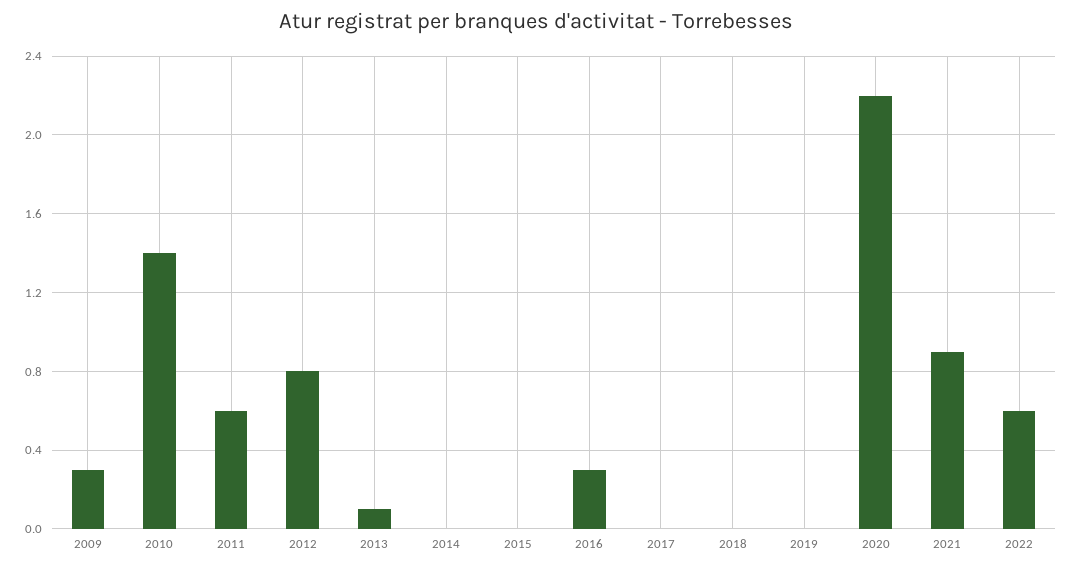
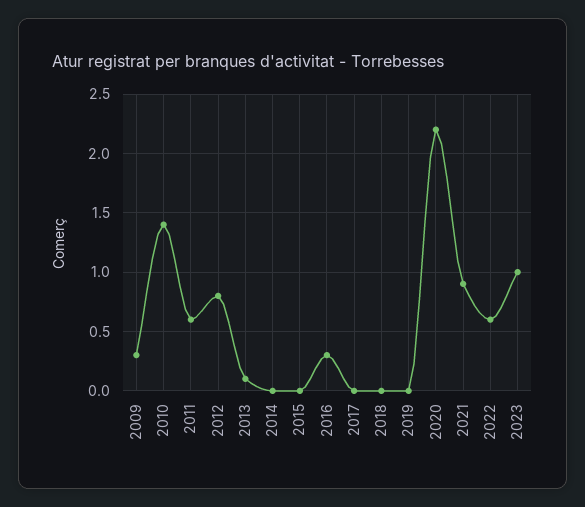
2023: none -> 1

